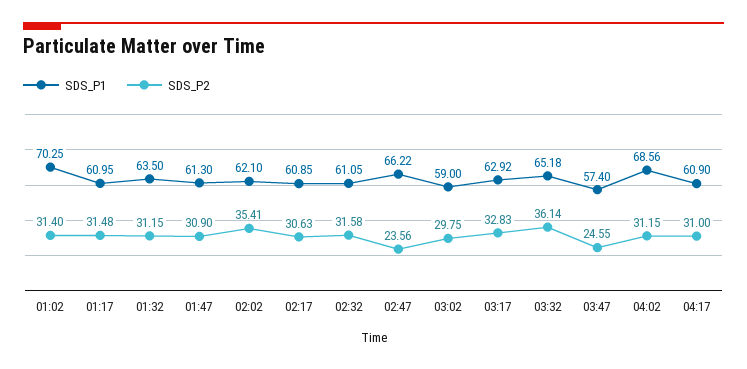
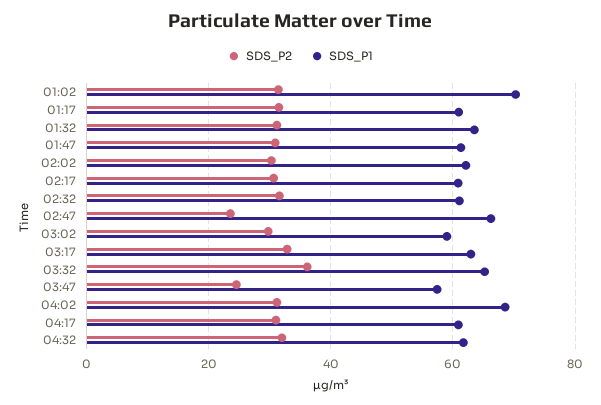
SDS_P2, 02:02: 35.41 -> 30
SDS_P2, 04:32: none -> 32
SDS_P1, 04:32: none -> 62

